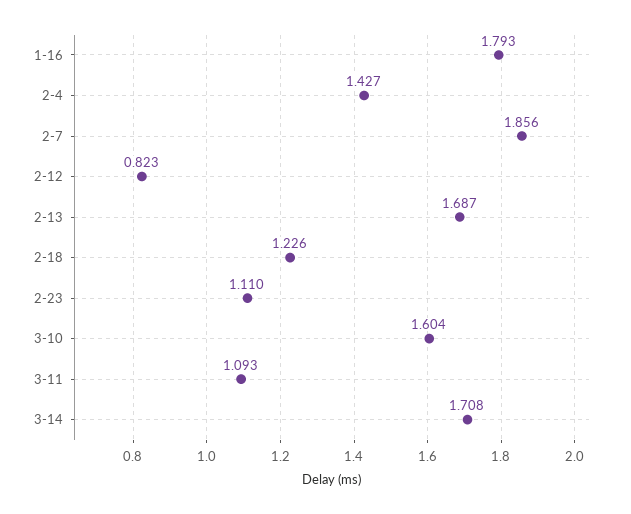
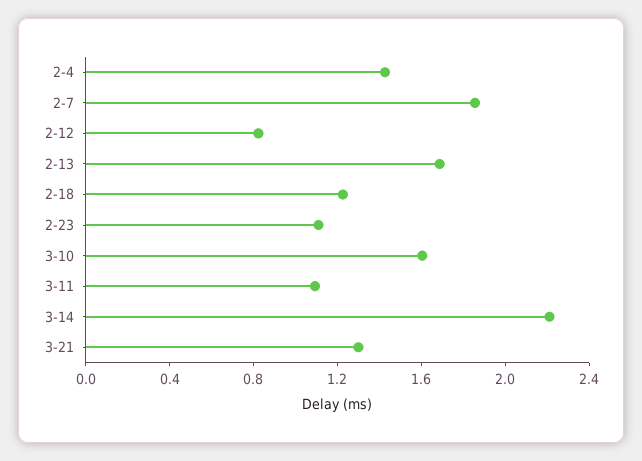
1-16: 1.793 -> none
3-14: 1.708 -> 2.2
3-21: none -> 1.3

